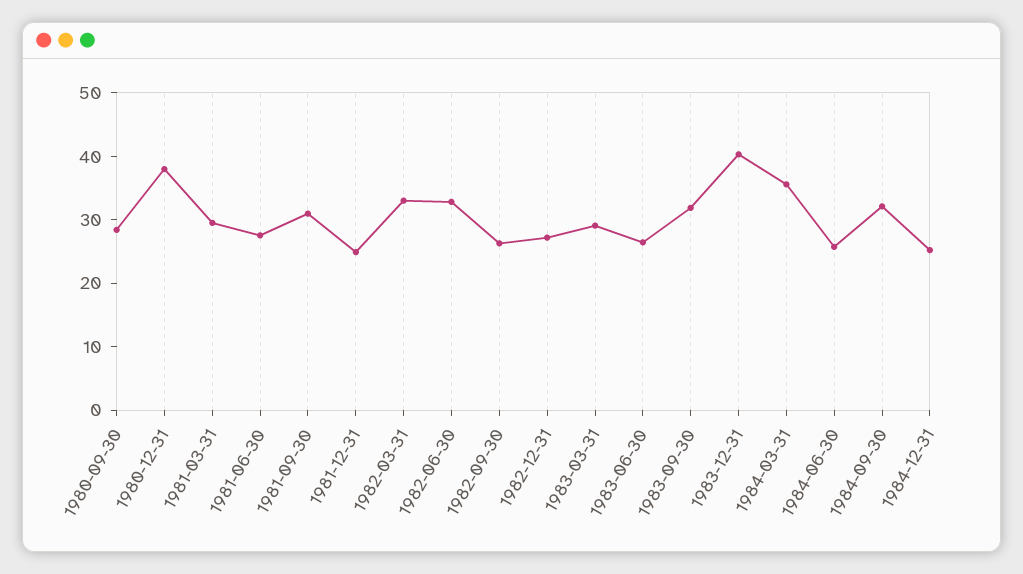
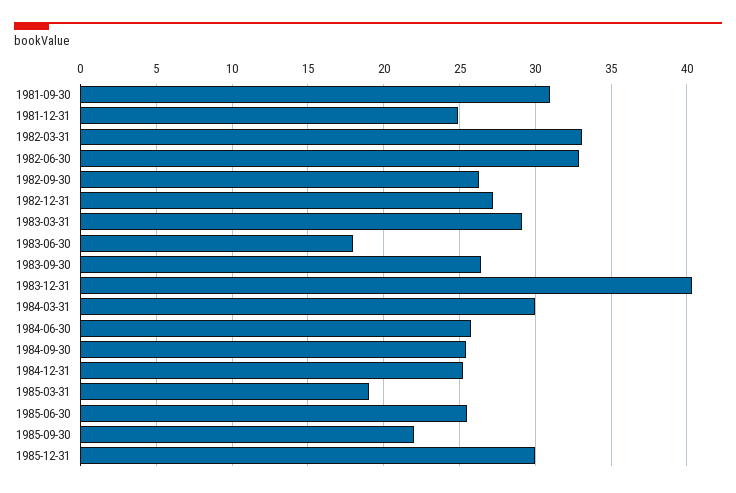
1980-09-30: 28 -> none
1980-12-31: 38 -> none
1981-03-31: 30 -> none
1981-06-30: 28 -> none
1983-06-30: 26 -> 18
1983-09-30: 32 -> 26.5
1984-03-31: 36 -> 30
1984-09-30: 32 -> 25.5
1985-03-31: none -> 19
1985-06-30: none -> 25.5
1985-09-30: none -> 22
1985-12-31: none -> 30

